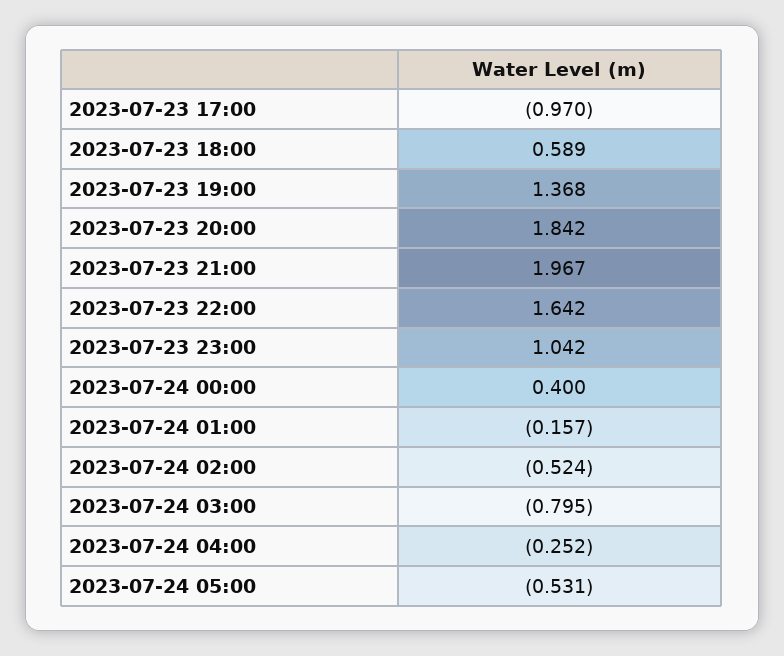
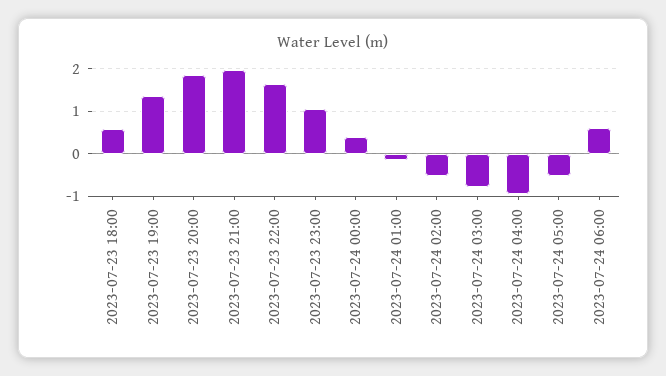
2023-07-23 17:00: -0.97 -> none
2023-07-24 04:00: -0.252 -> -1
2023-07-24 06:00: none -> 0.6

